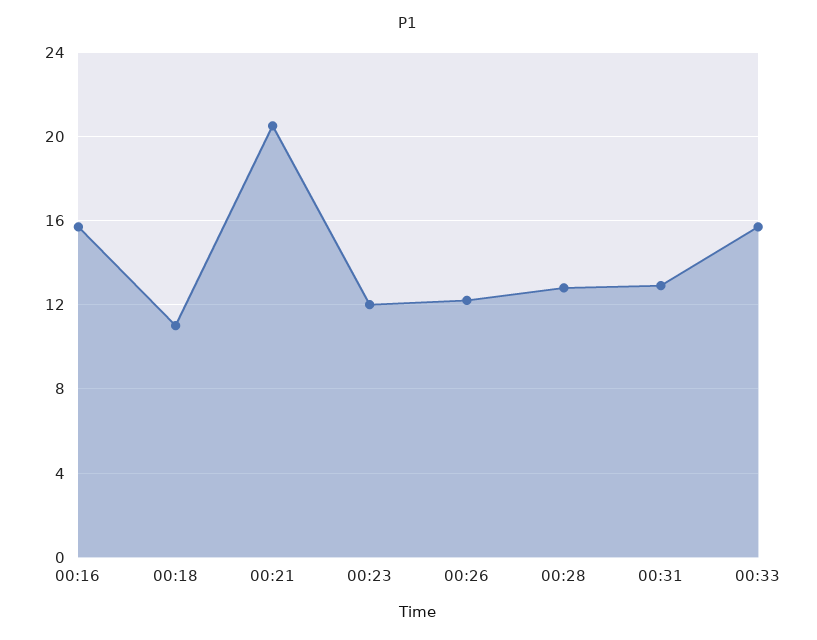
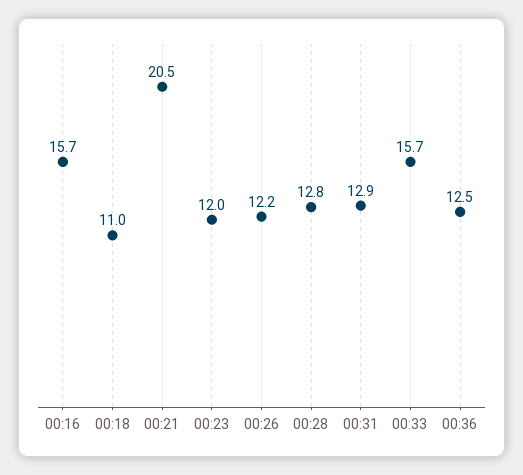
00:36: none -> 12.5

